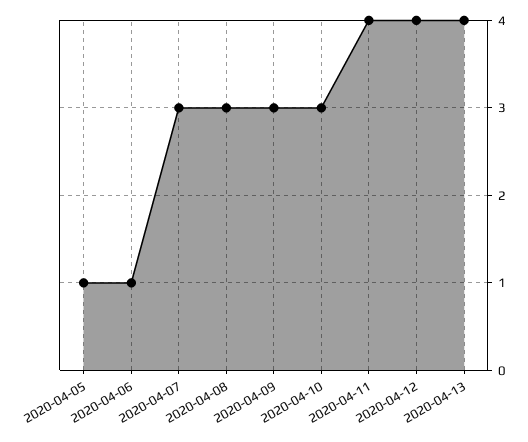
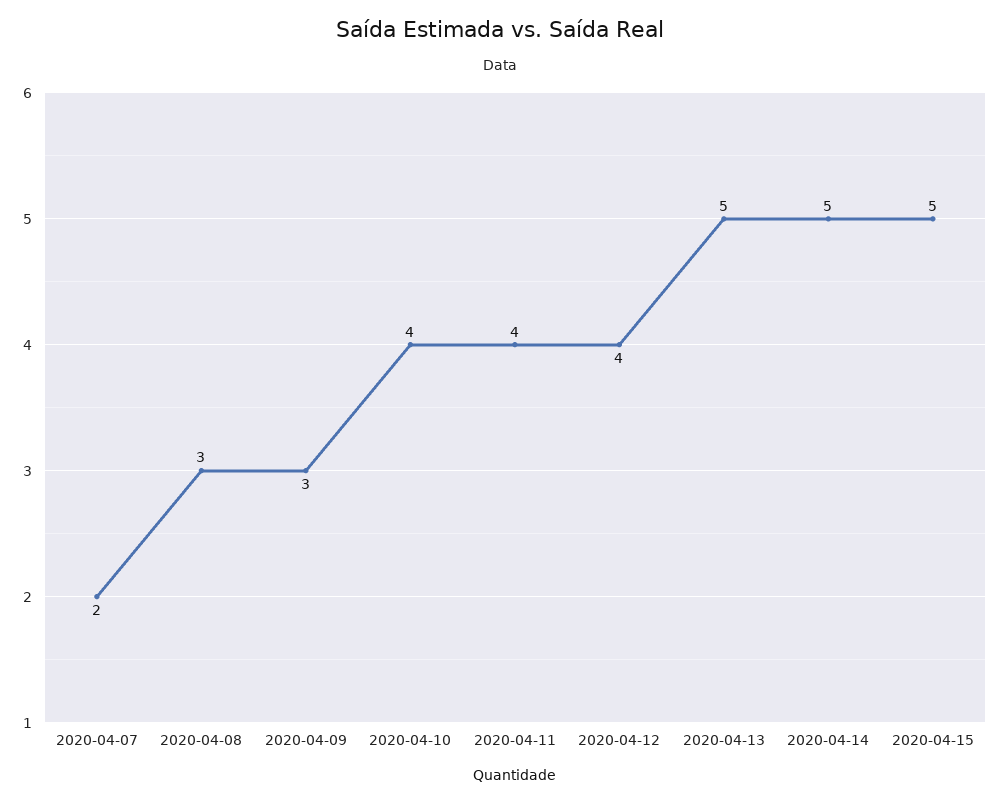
2020-04-05: 1 -> none
2020-04-06: 1 -> none
2020-04-07: 3 -> 2
2020-04-10: 3 -> 4
2020-04-13: 4 -> 5
2020-04-14: none -> 5
2020-04-15: none -> 5

